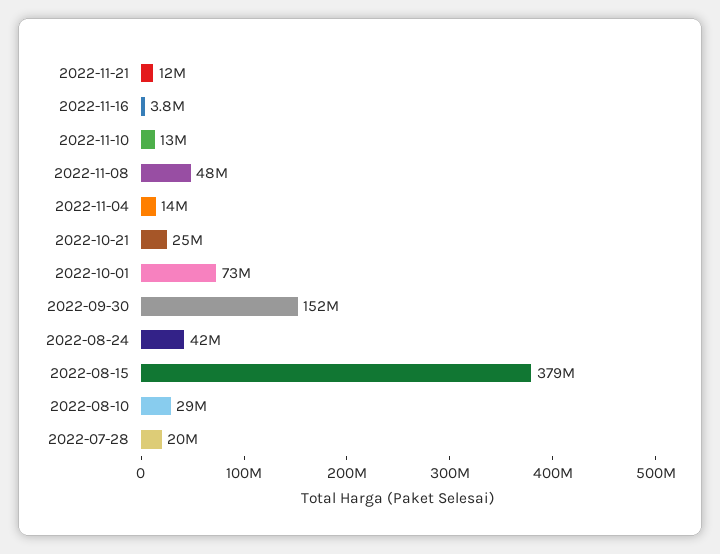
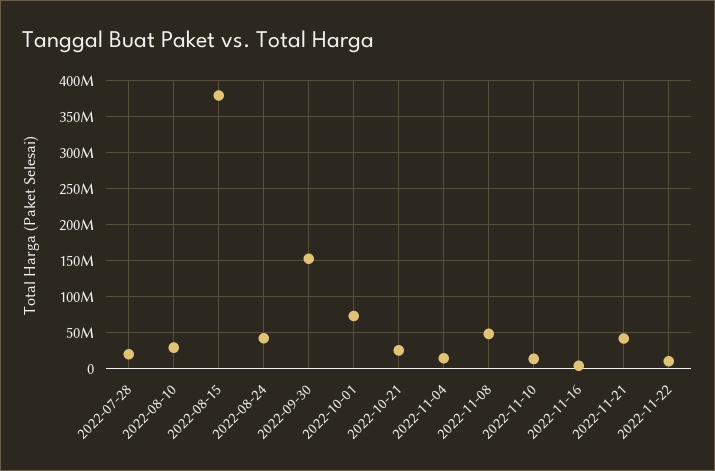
2022-11-21: 12000000 -> 40000000
2022-11-22: none -> 10000000

